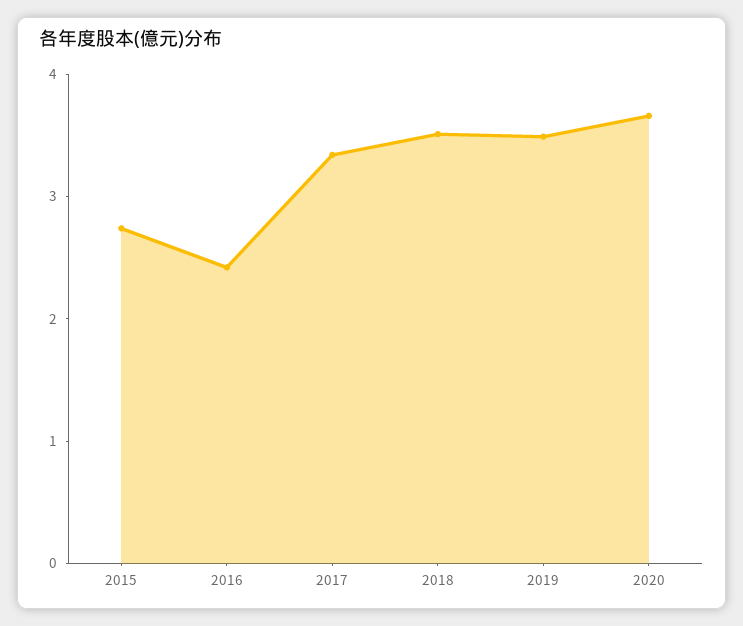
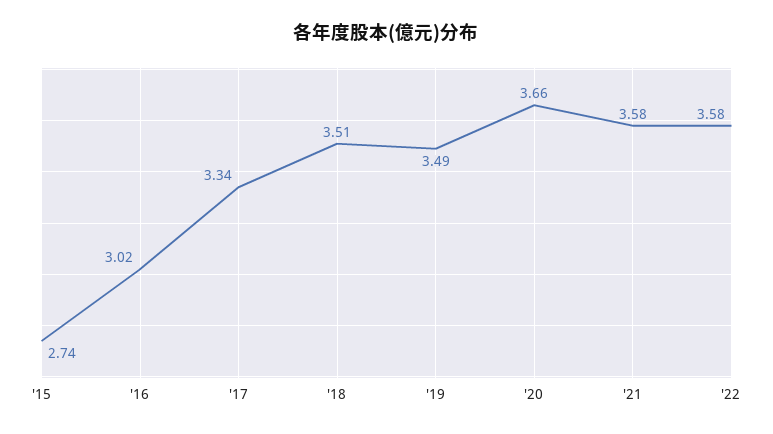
2016: 2.4 -> 3.02
'21: none -> 3.58
'22: none -> 3.58

